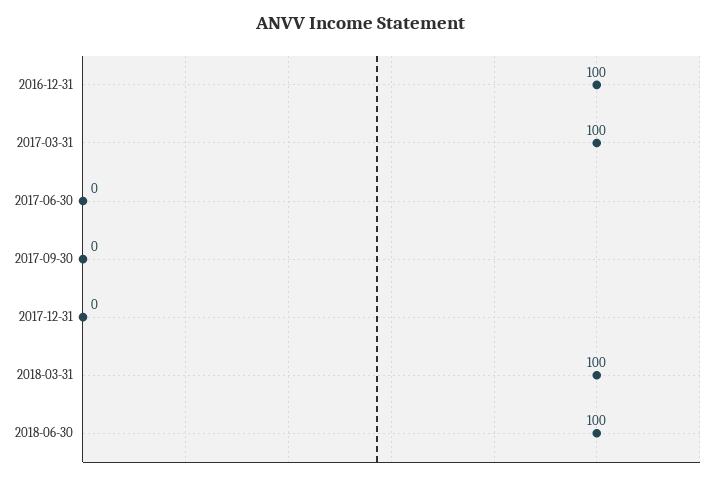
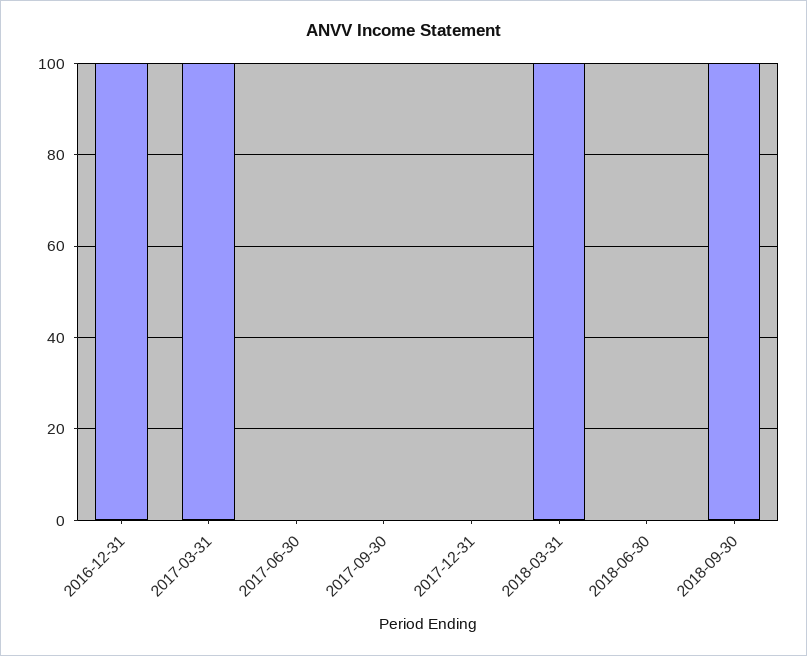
2018-06-30: 100 -> 0
2018-09-30: none -> 100

